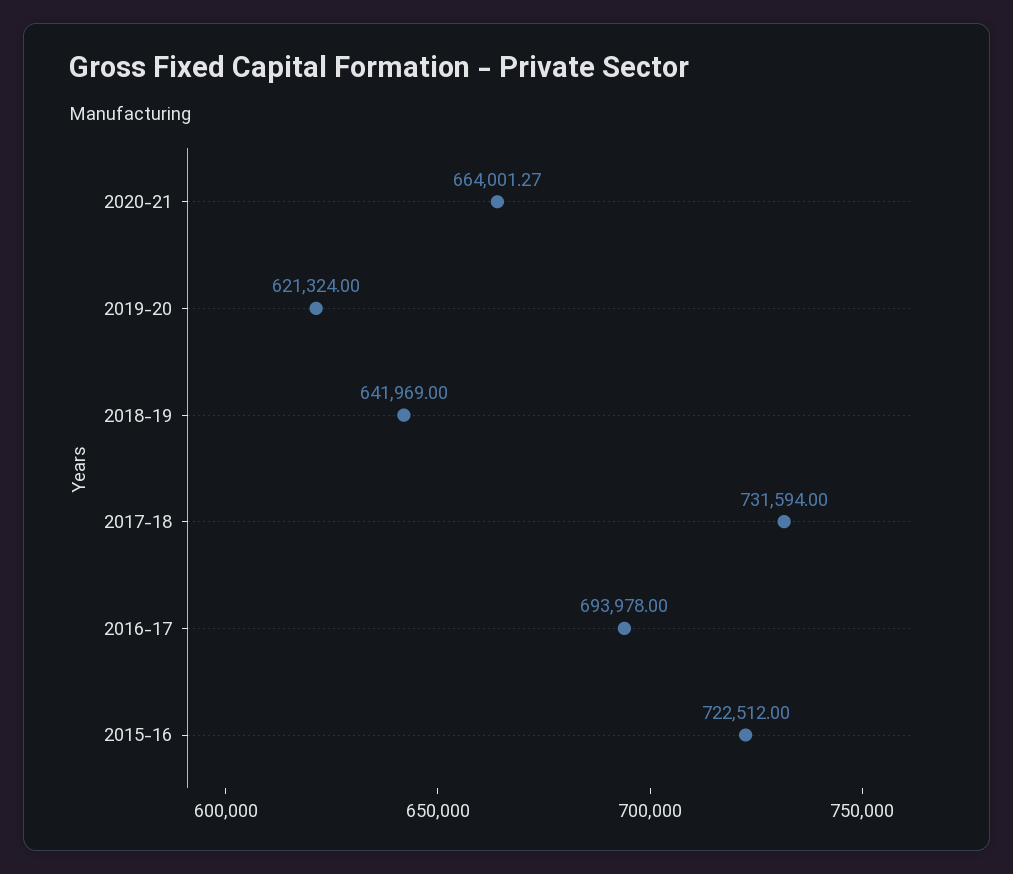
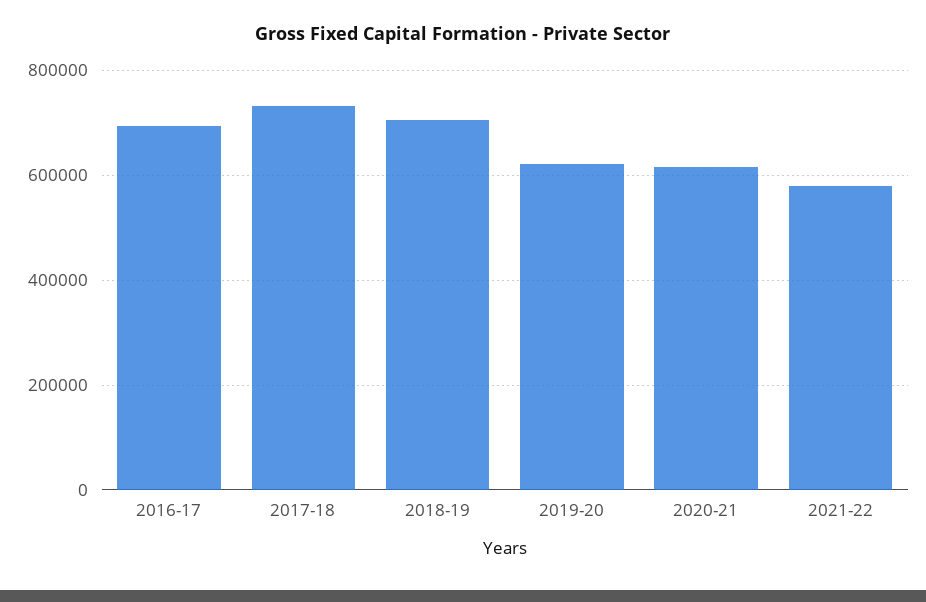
2020-21: 664001.27 -> 620000
2018-19: 641969 -> 700000
2015-16: 722512 -> none
2021-22: none -> 580000

